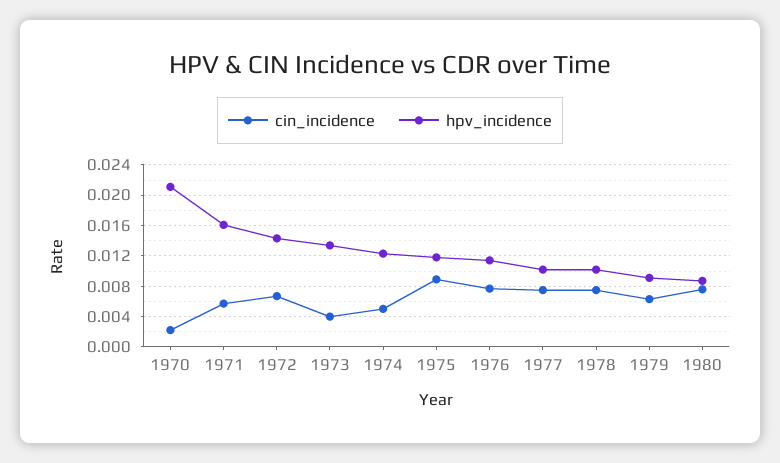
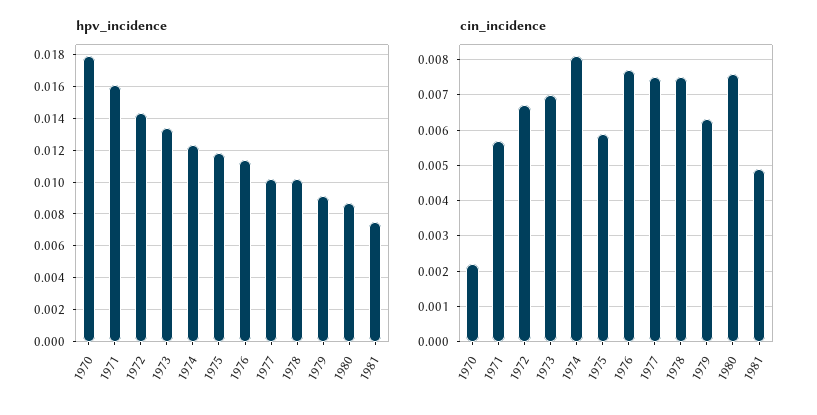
hpv_incidence, 1970: 0.021 -> 0.018
cin_incidence, 1973: 0.004 -> 0.007
cin_incidence, 1974: 0.005 -> 0.008
cin_incidence, 1975: 0.009 -> 0.006
hpv_incidence, 1981: none -> 0.0075
cin_incidence, 1981: none -> 0.005

